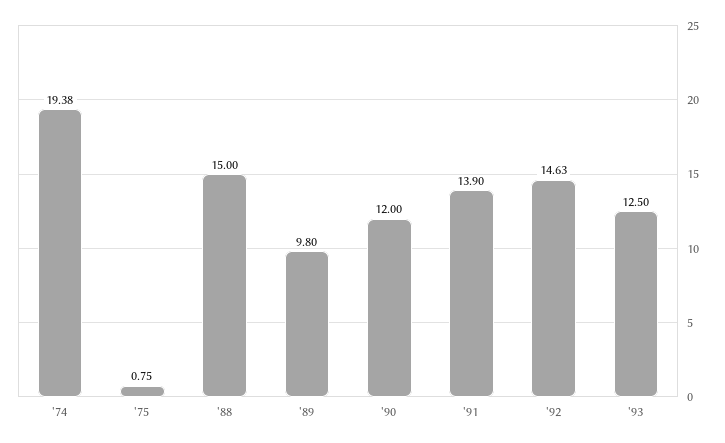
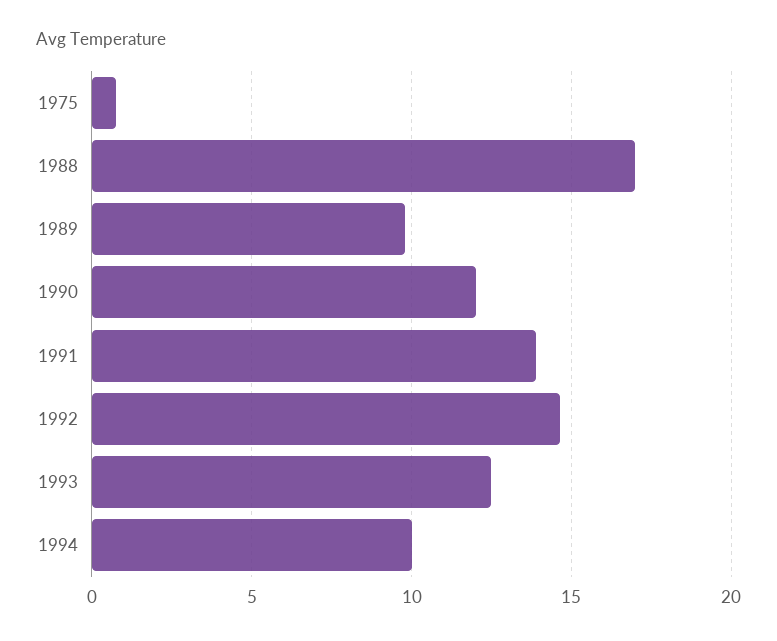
'74: 19.38 -> none
'88: 15 -> 17
1994: none -> 10

